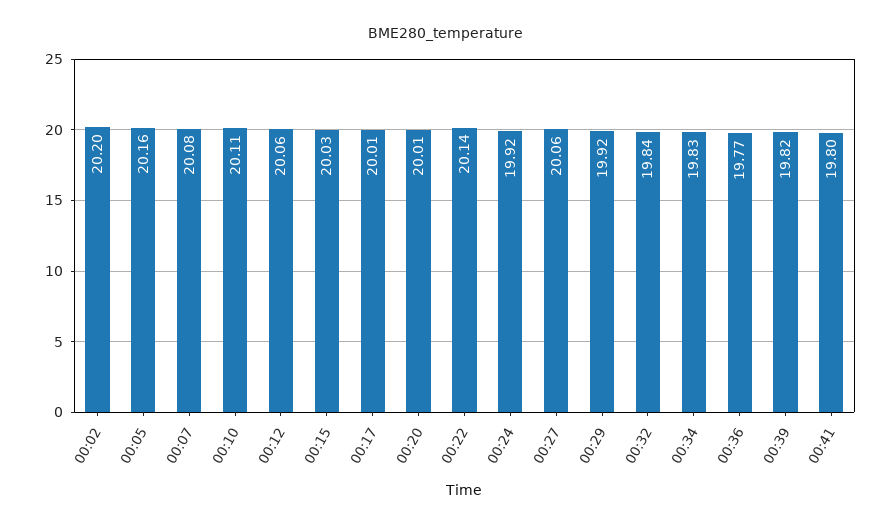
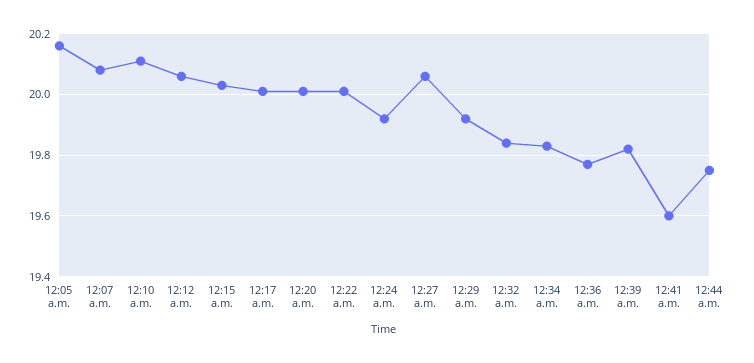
00:02: 20.2 -> none
00:22: 20.14 -> 20
00:41: 19.8 -> 19.6
12:44 a.m.: none -> 19.75

